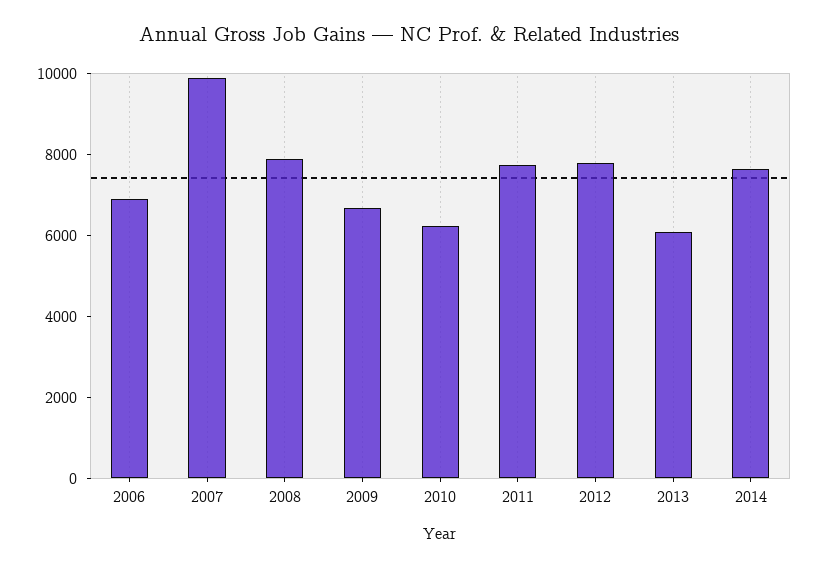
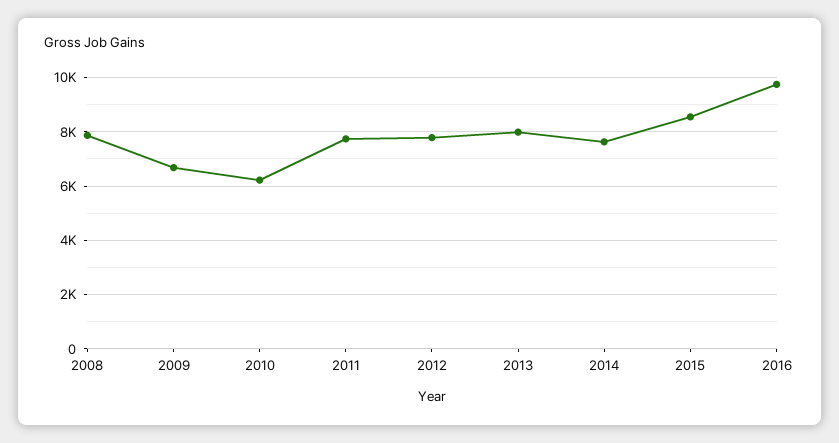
2006: 7000 -> none
2007: 10000 -> none
2013: 6000 -> 8000
2015: none -> 8500
2016: none -> 9750

